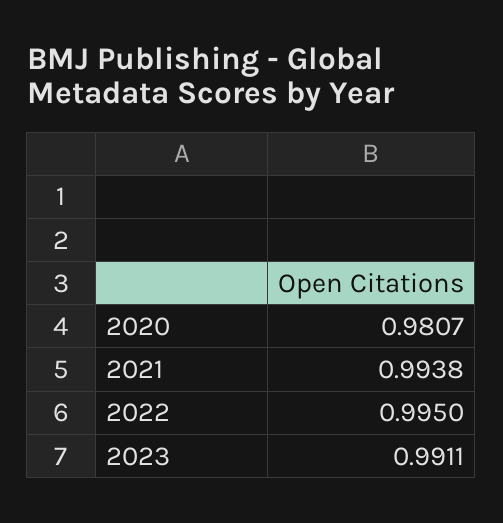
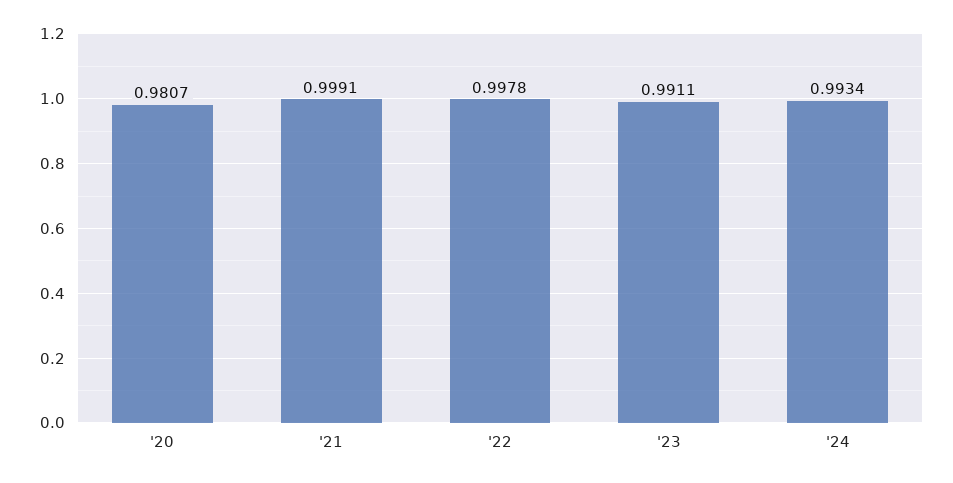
2021: 0.9938 -> 0.9991
2022: 0.995 -> 0.9978
'24: none -> 0.9934

